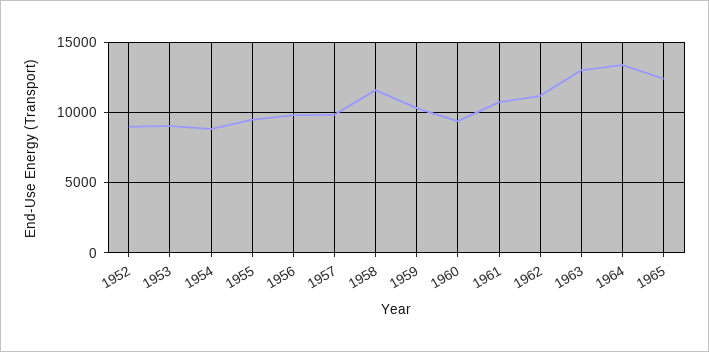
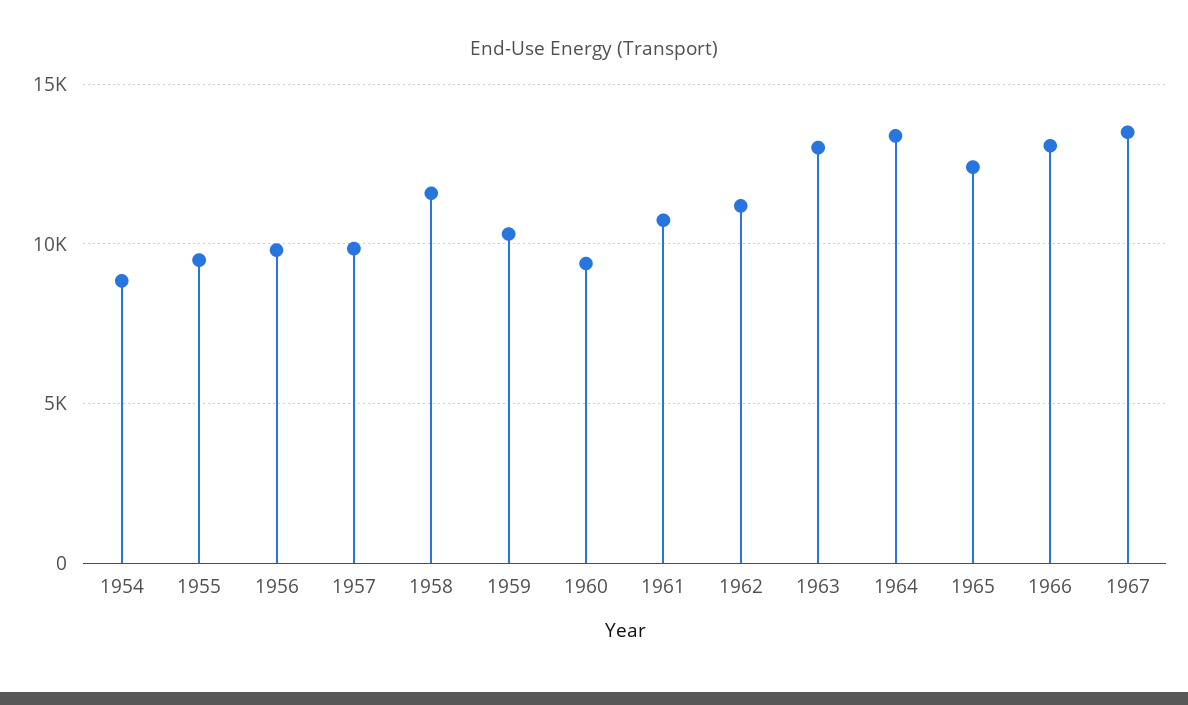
1952: 9000 -> none
1953: 9000 -> none
1966: none -> 13000
1967: none -> 13500

